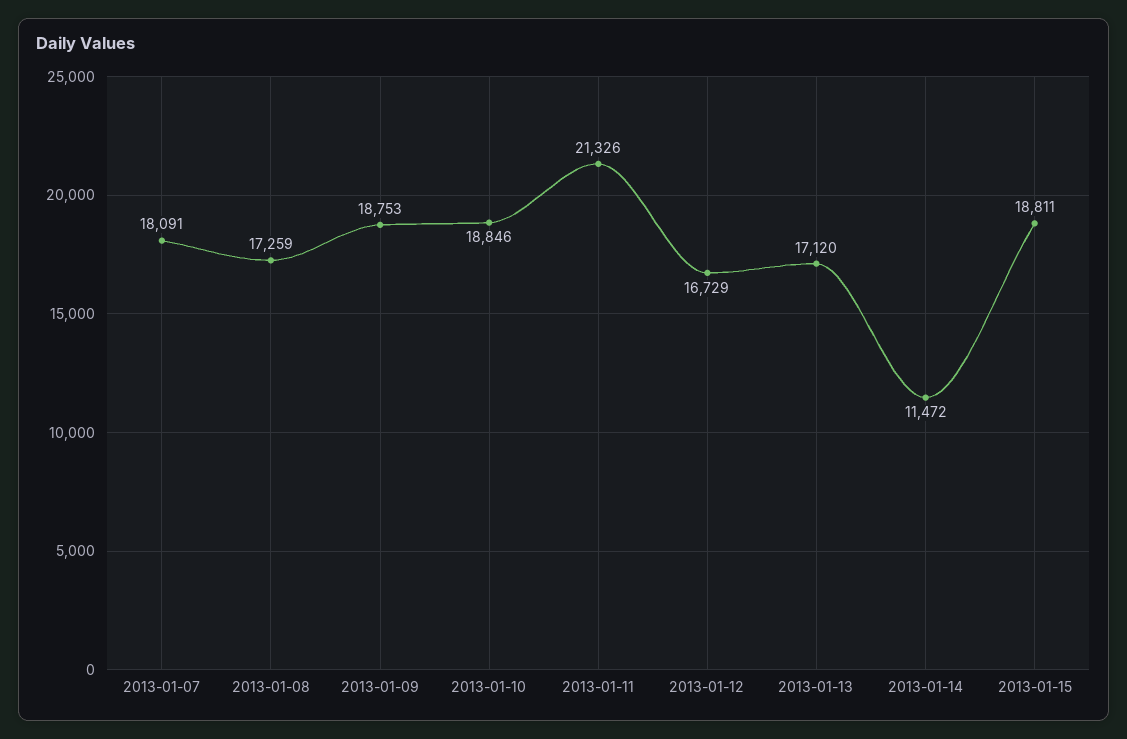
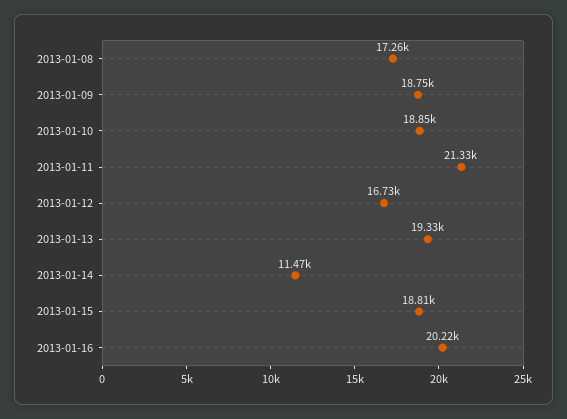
2013-01-07: 18091 -> none
2013-01-13: 17120 -> 19330
2013-01-16: none -> 20220

